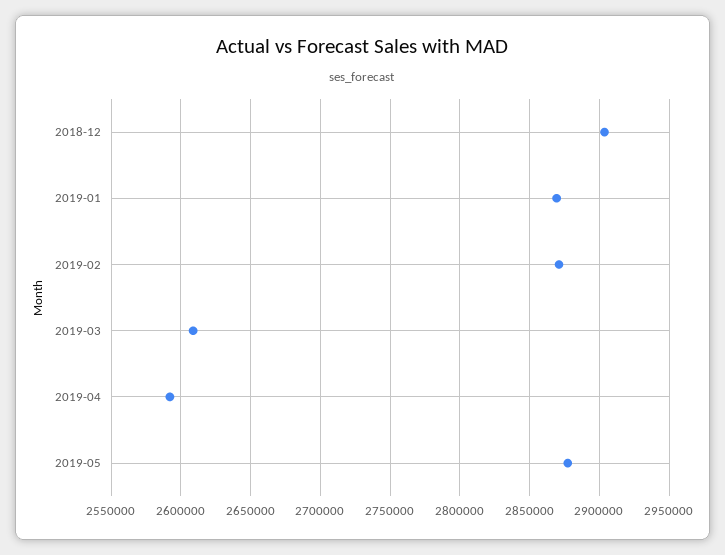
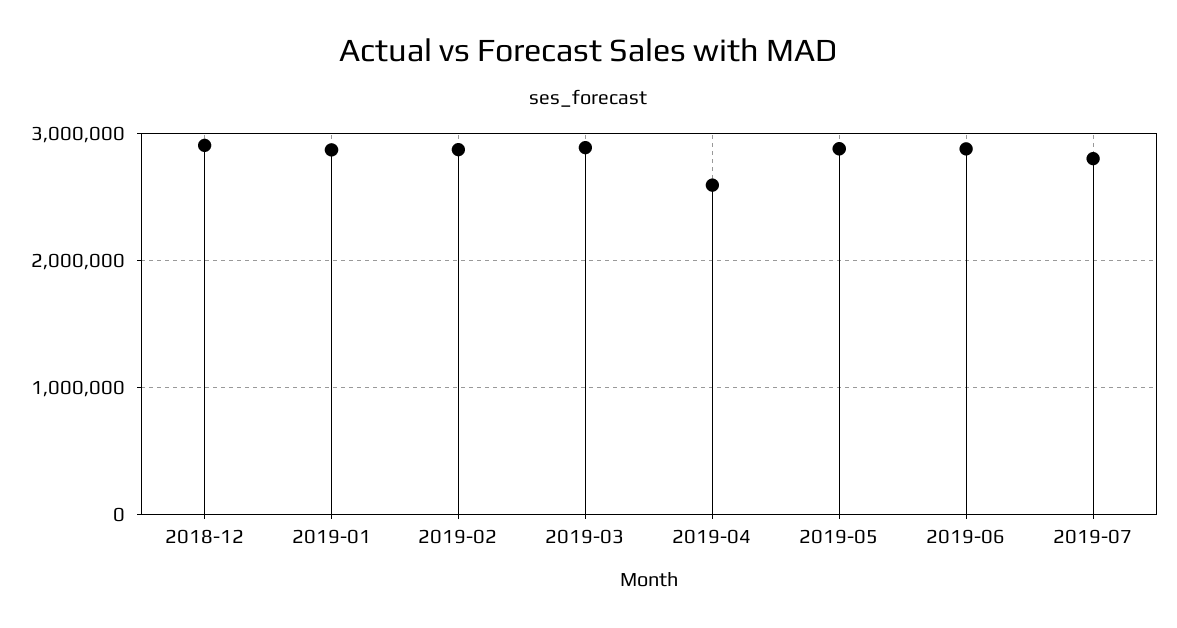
2019-03: 2610000 -> 2900000
2019-06: none -> 2900000
2019-07: none -> 2800000

